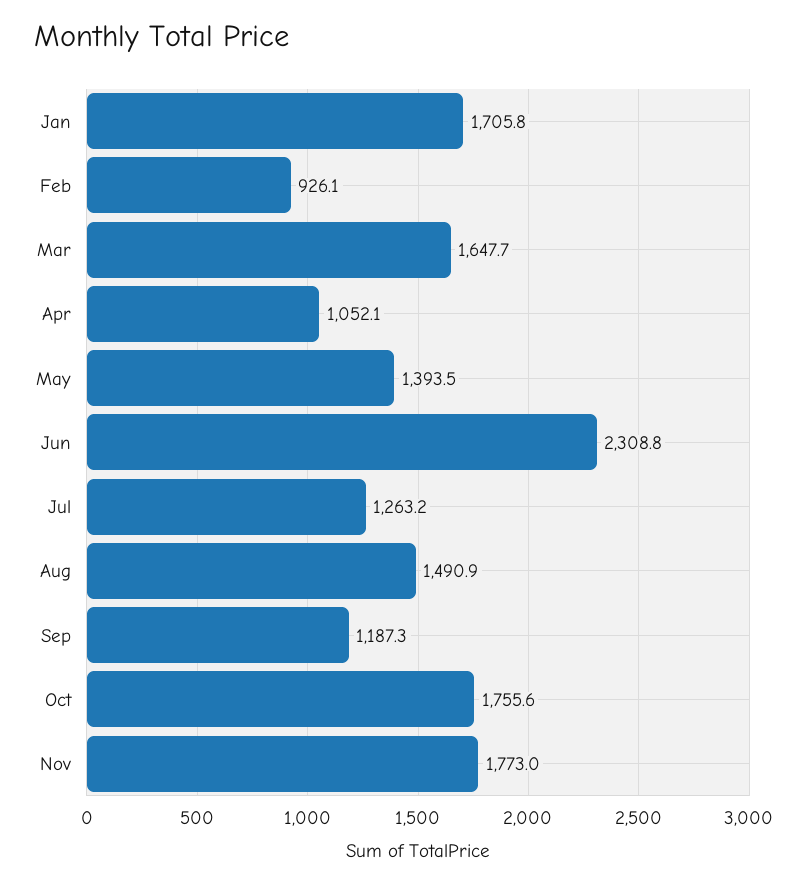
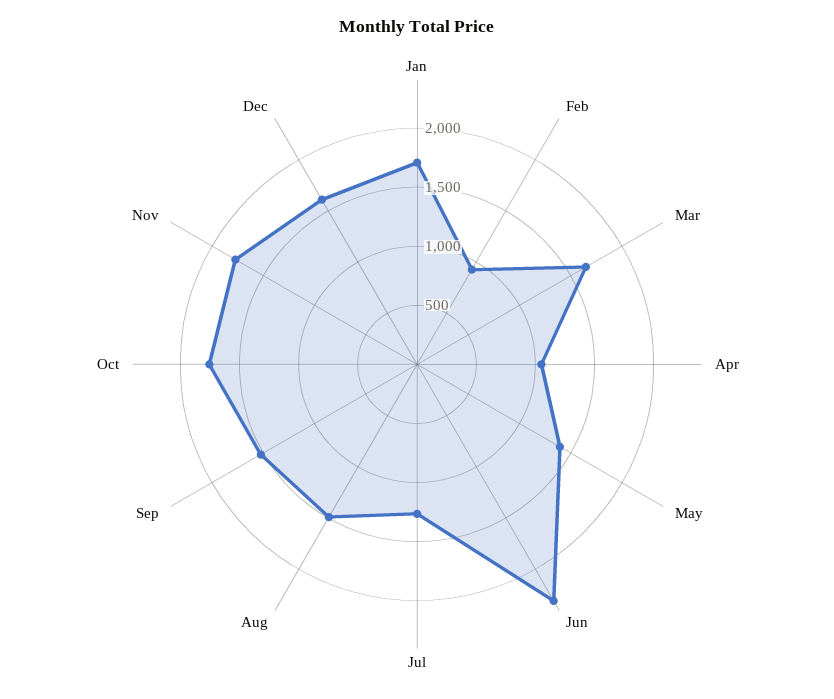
Sep: 1187.3 -> 1500
Dec: none -> 1600

